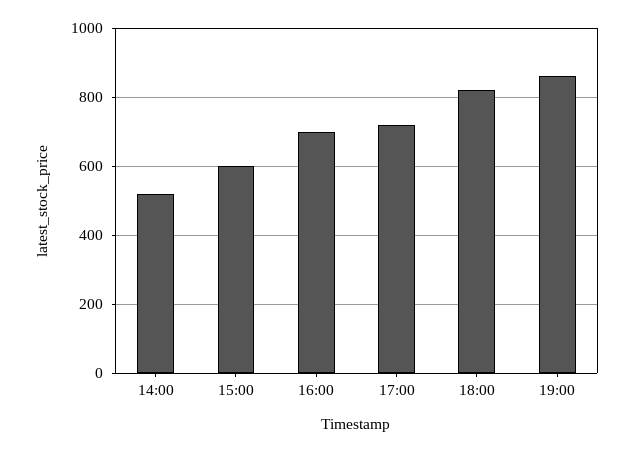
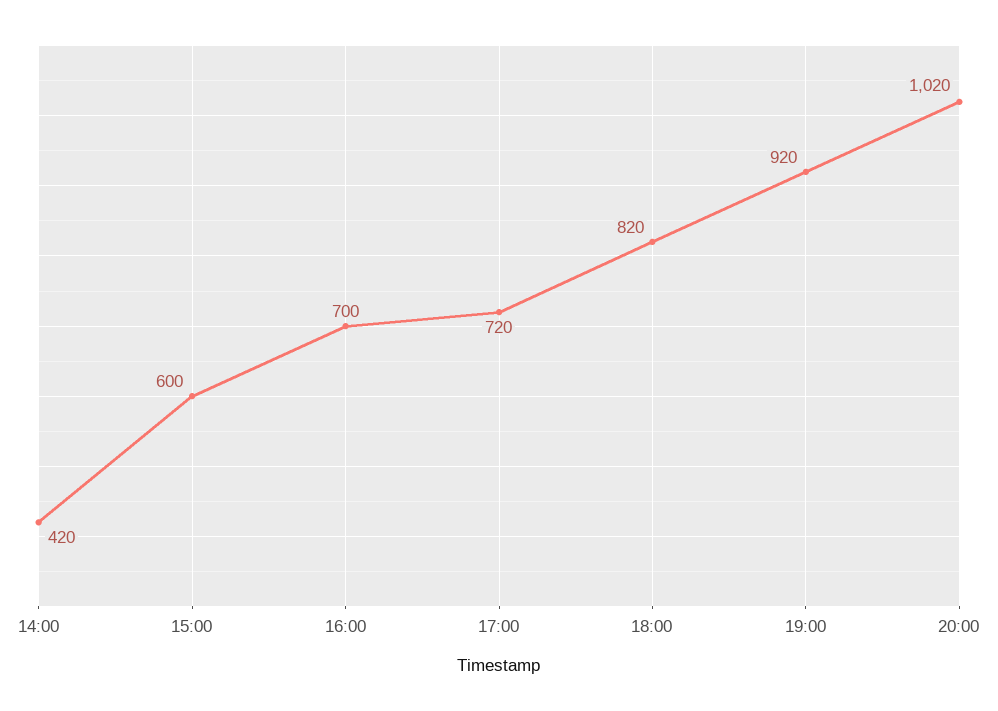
14:00: 520 -> 420
19:00: 860 -> 920
20:00: none -> 1020

